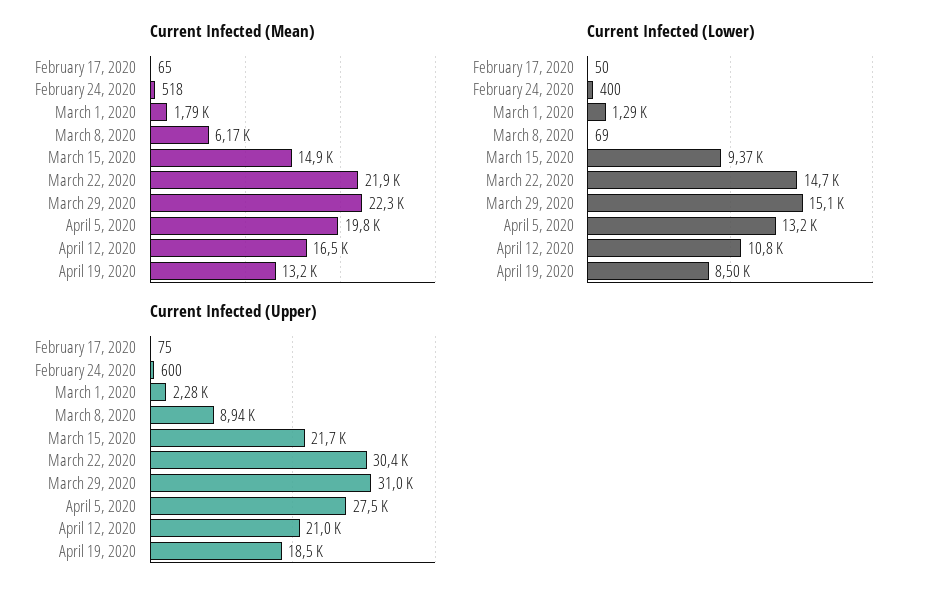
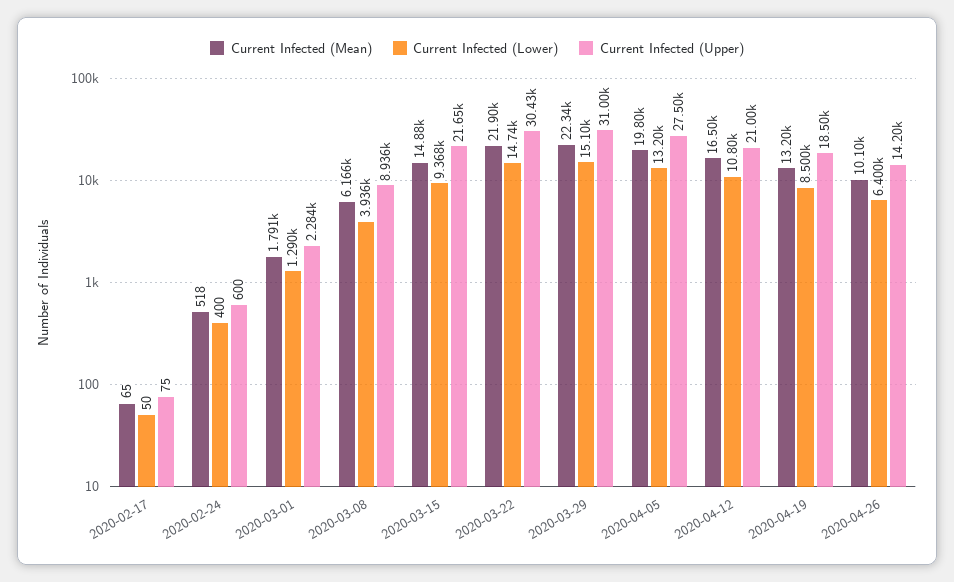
Current Infected (Lower), March 8, 2020: 69 -> 3936
Current Infected (Mean), 2020-04-26: none -> 10100
Current Infected (Lower), 2020-04-26: none -> 6400
Current Infected (Upper), 2020-04-26: none -> 14200

